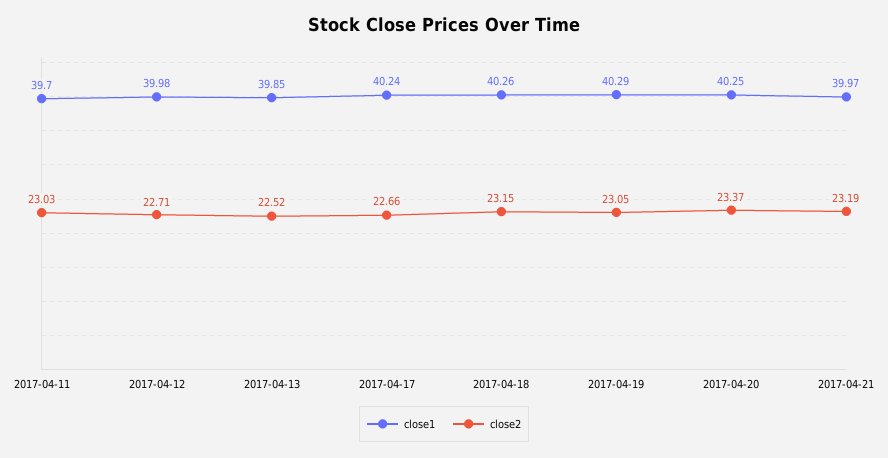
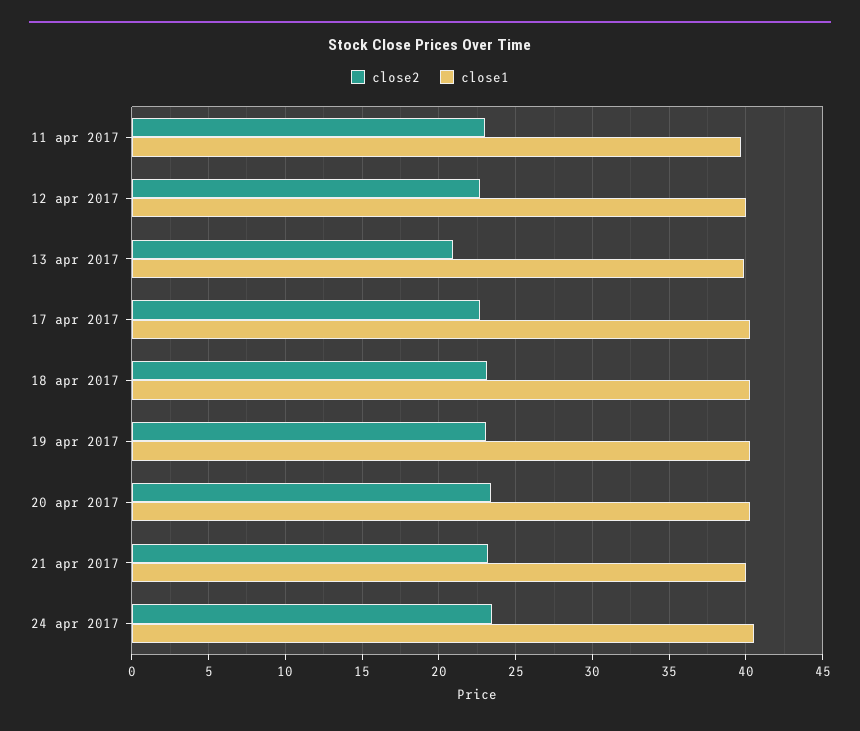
close2, 2017-04-13: 22.52 -> 21
close2, 24 apr 2017: none -> 23.5
close1, 24 apr 2017: none -> 40.5

